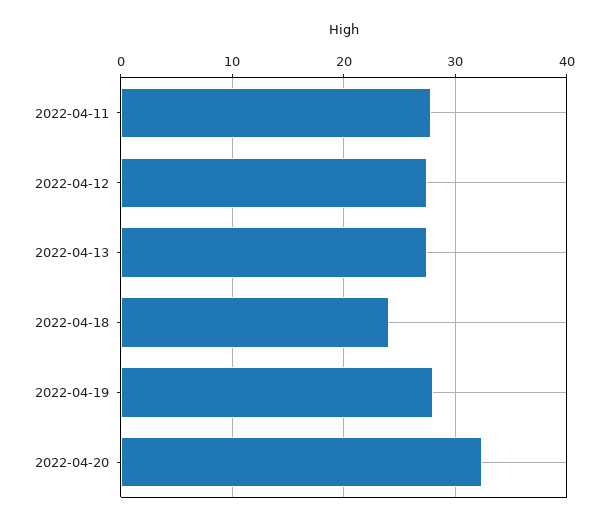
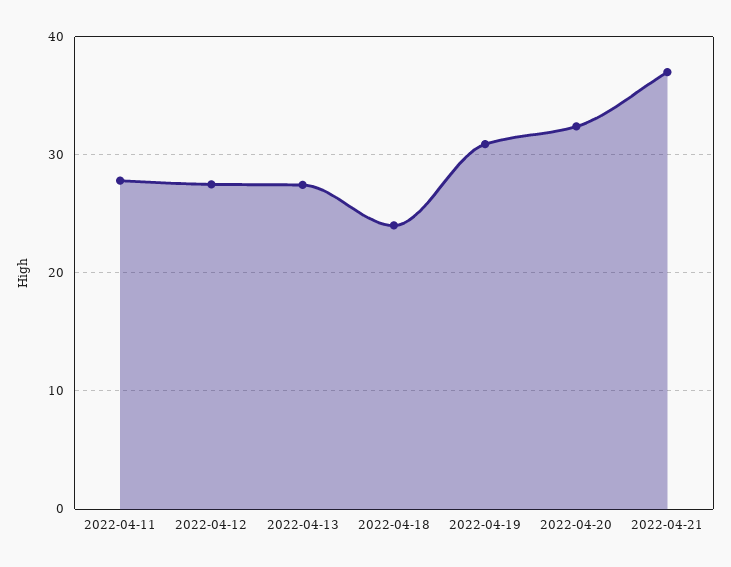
2022-04-19: 28 -> 31
2022-04-21: none -> 37

